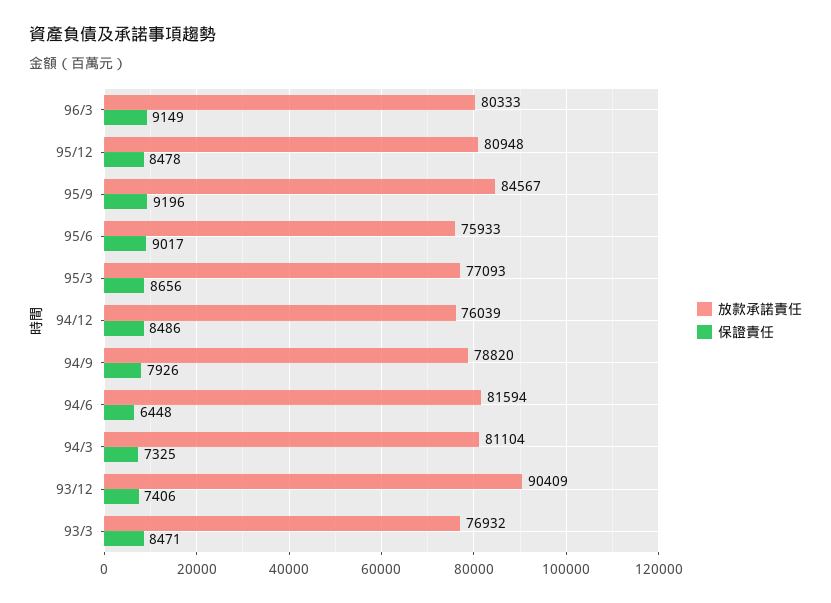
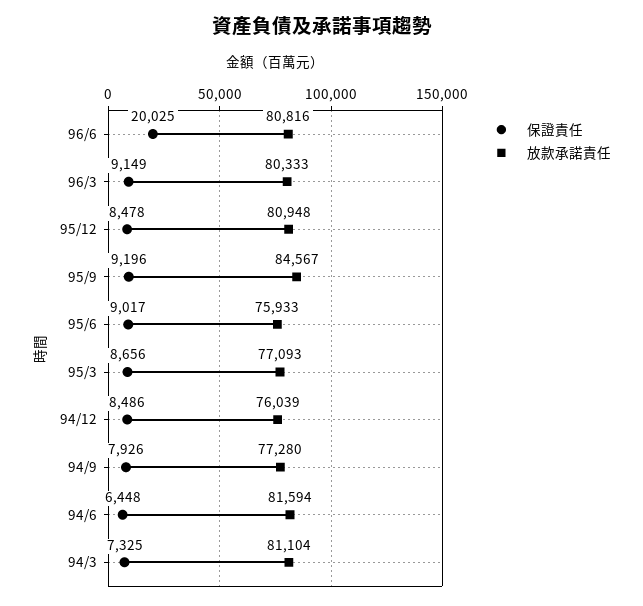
放款承諾責任, 94/9: 78820 -> 77280
放款承諾責任, 93/12: 90409 -> none
保證責任, 93/12: 7406 -> none
放款承諾責任, 93/3: 76932 -> none
保證責任, 93/3: 8471 -> none
保證責任, 96/6: none -> 20025
放款承諾責任, 96/6: none -> 80816

